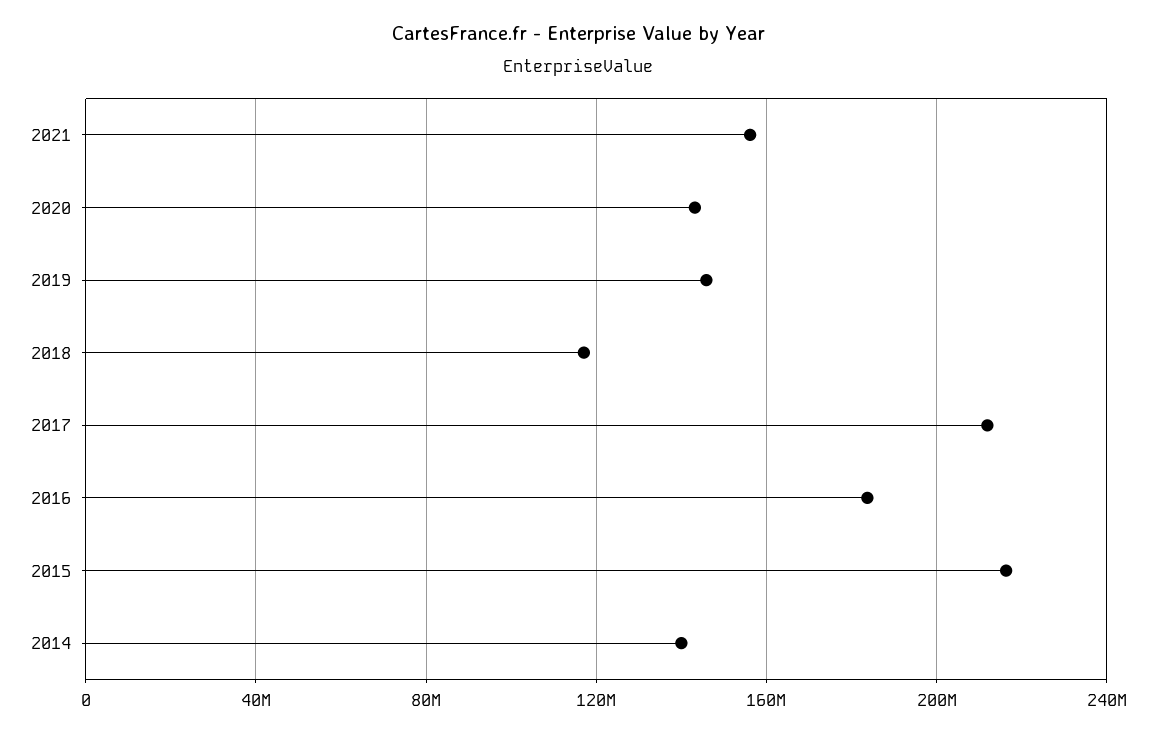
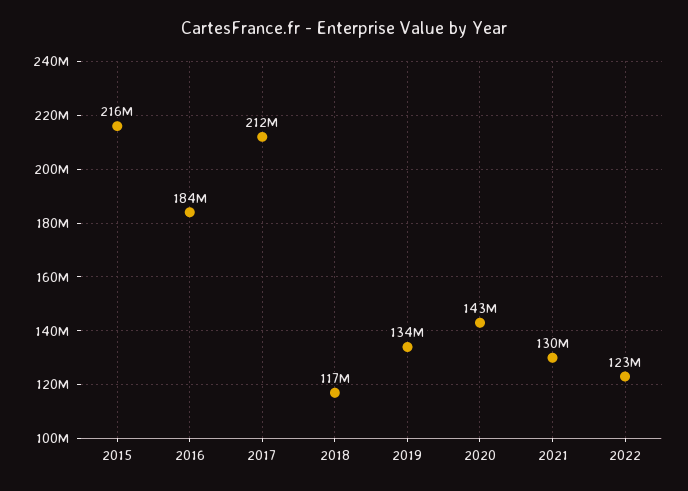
2021: 155000000 -> 130000000
2019: 145000000 -> 134000000
2014: 140000000 -> none
2022: none -> 123000000

